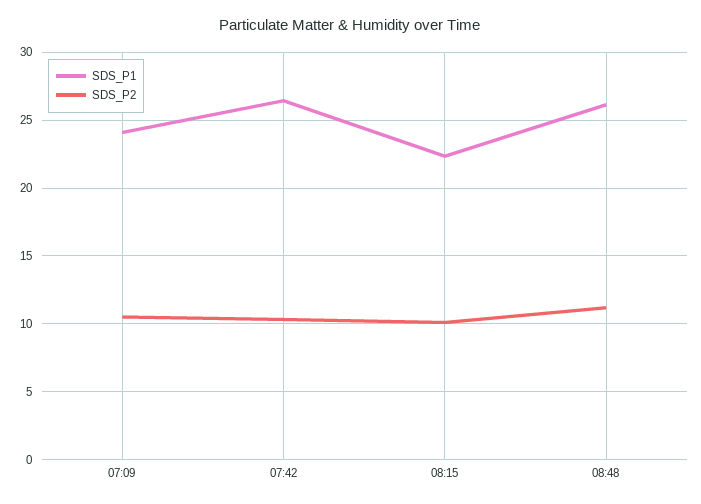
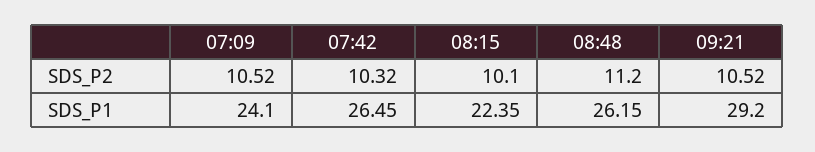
SDS_P2, 09:21: none -> 10.52
SDS_P1, 09:21: none -> 29.2

